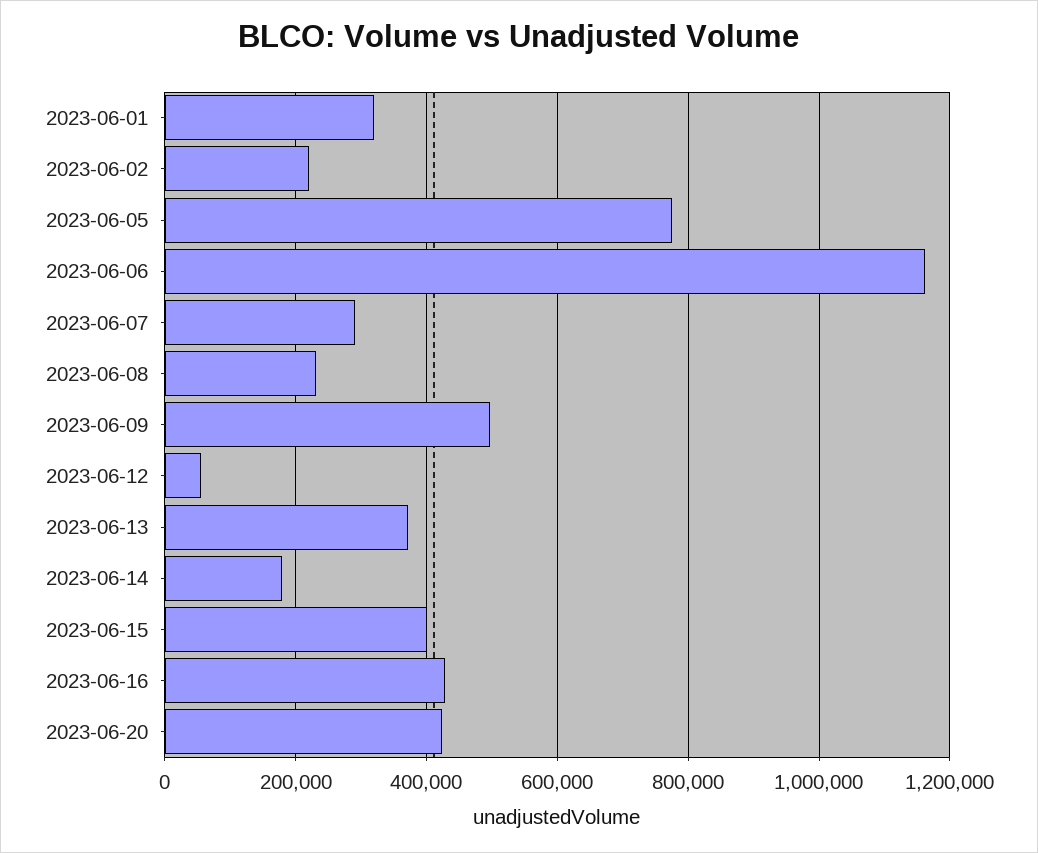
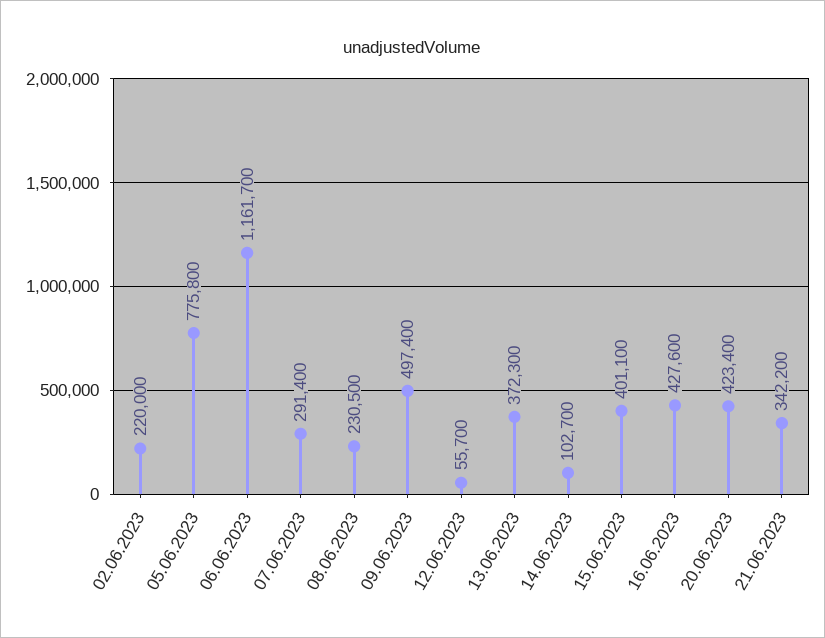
2023-06-01: 320000 -> none
2023-06-14: 180000 -> 102700
21.06.2023: none -> 342200

